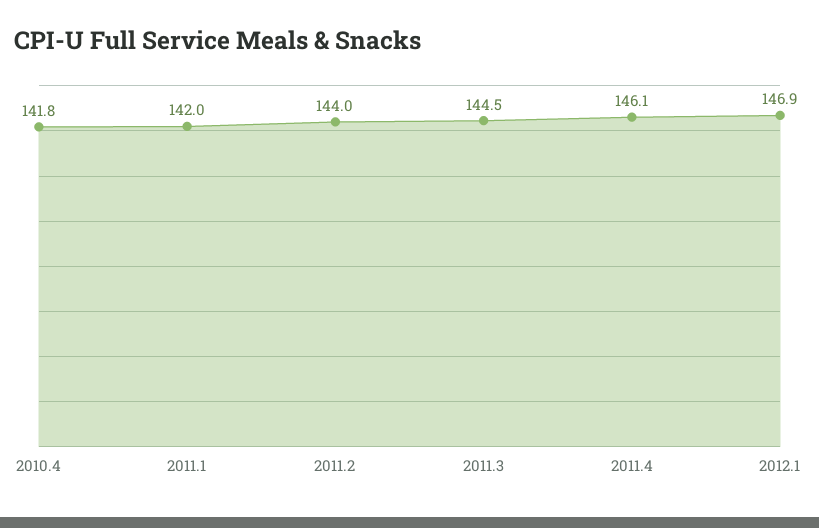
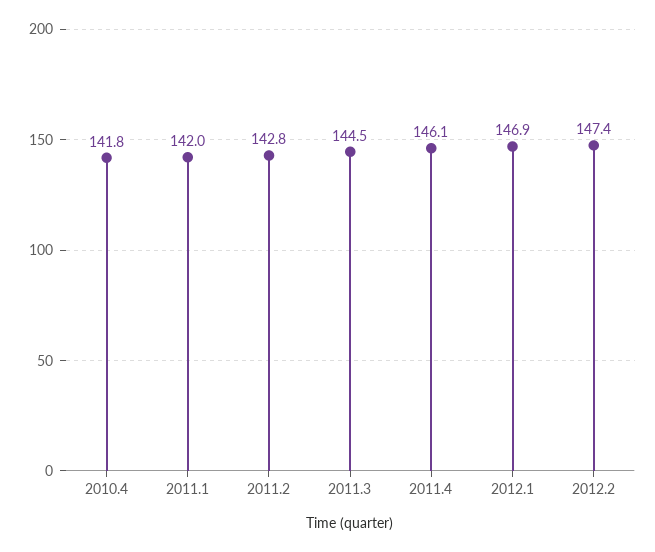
2011.2: 144 -> 142.8
2012.2: none -> 147.4

